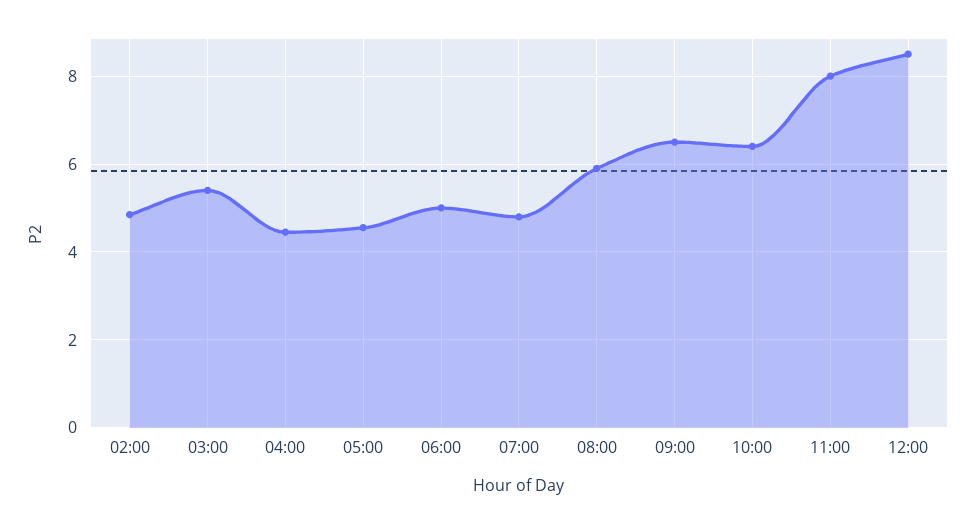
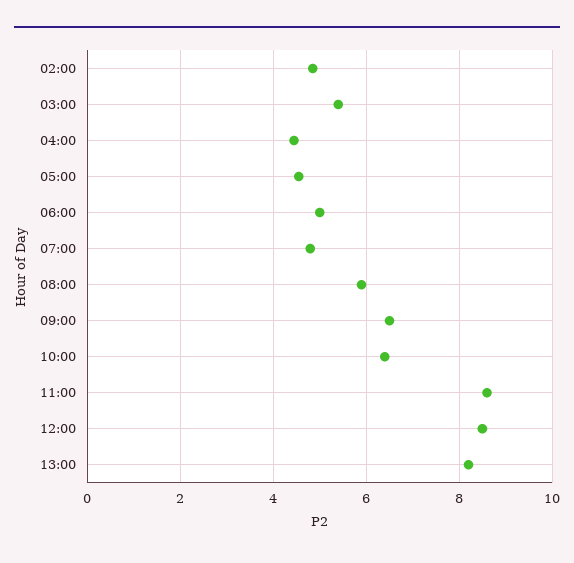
11:00: 8 -> 8.6
13:00: none -> 8.2

